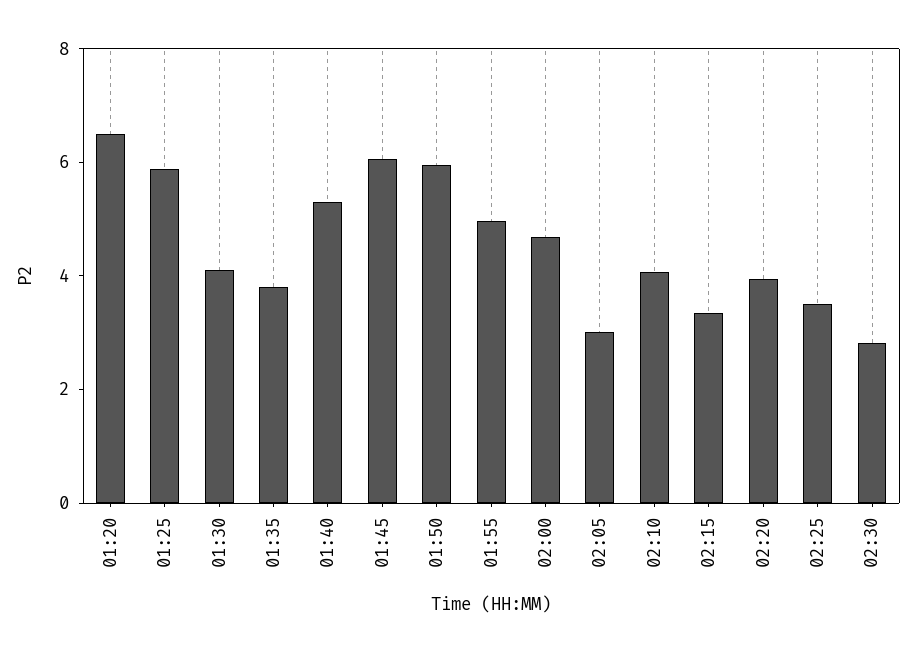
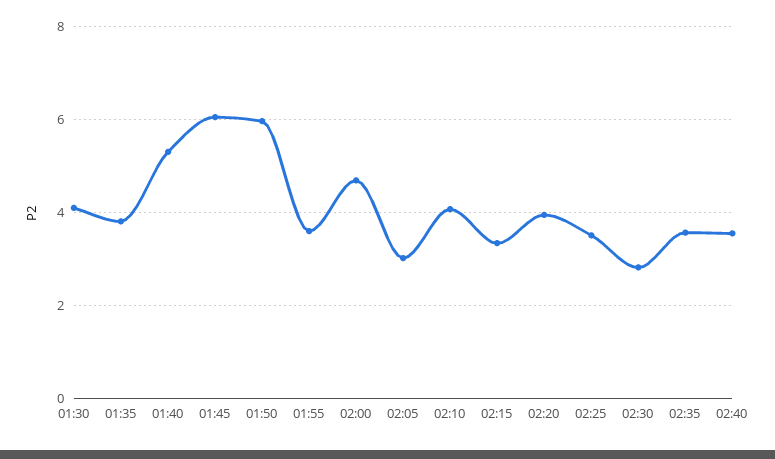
01:20: 6.5 -> none
01:25: 6 -> none
01:55: 5 -> 3.6
02:35: none -> 3.6
02:40: none -> 3.6

